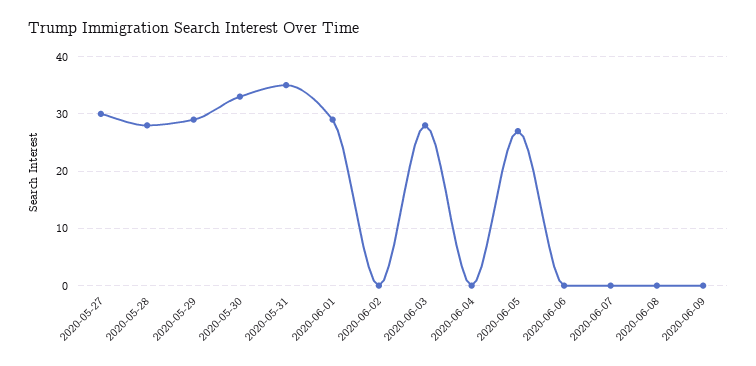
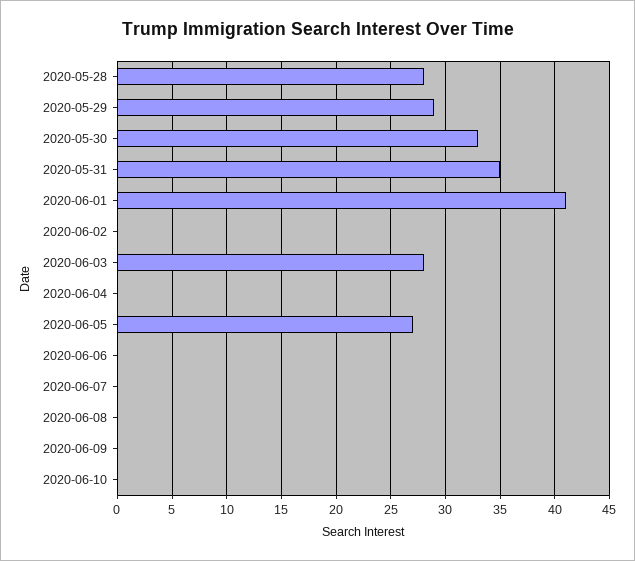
2020-05-27: 30 -> none
2020-06-01: 30 -> 41
2020-06-10: none -> 0

